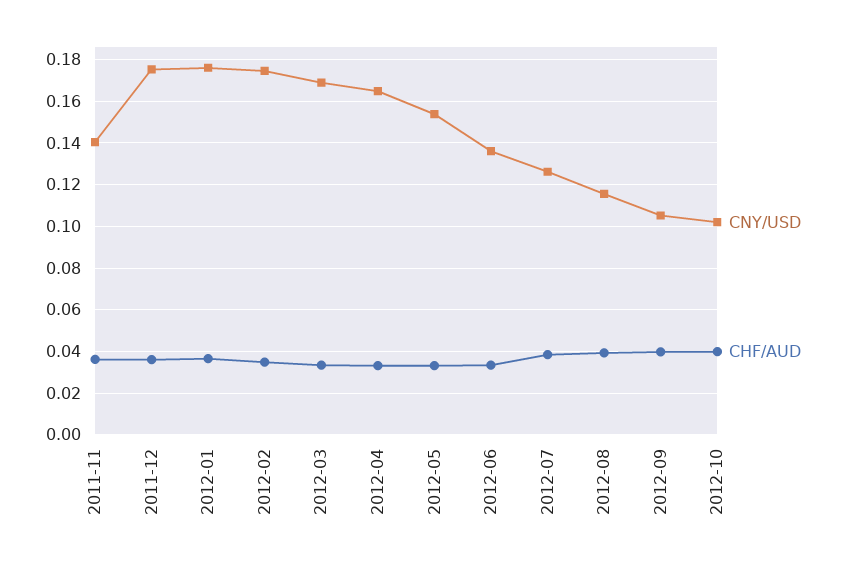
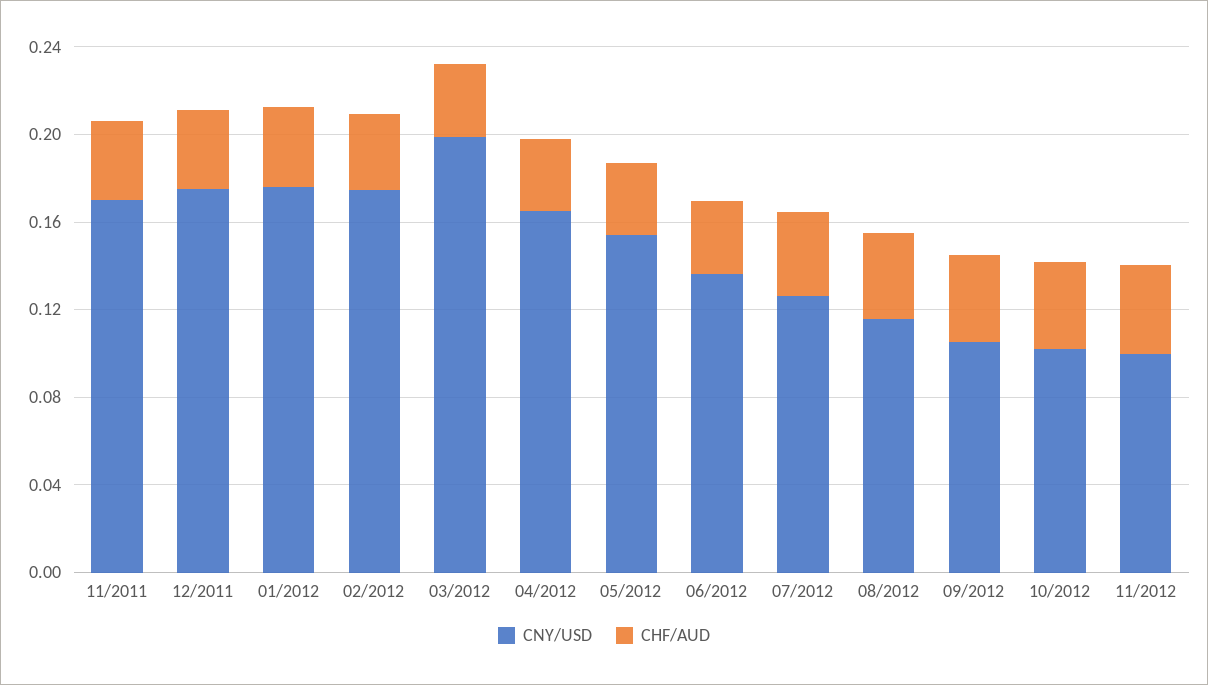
CNY/USD, 2011-11: 0.14 -> 0.17
CNY/USD, 2012-03: 0.17 -> 0.2
CNY/USD, 11/2012: none -> 0.1
CHF/AUD, 11/2012: none -> 0.04

